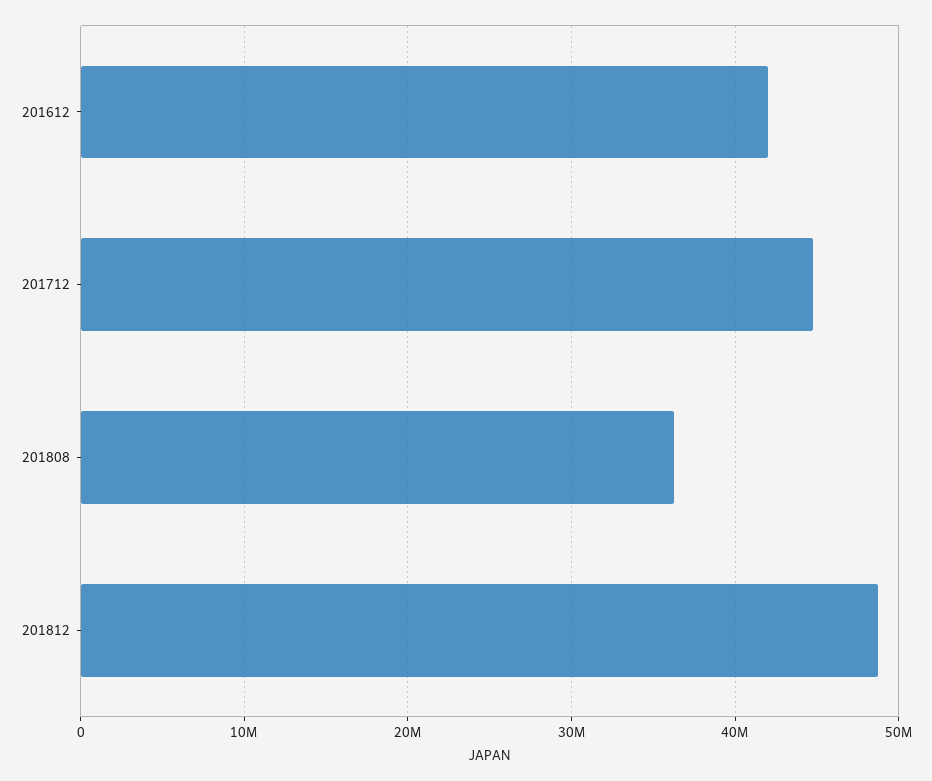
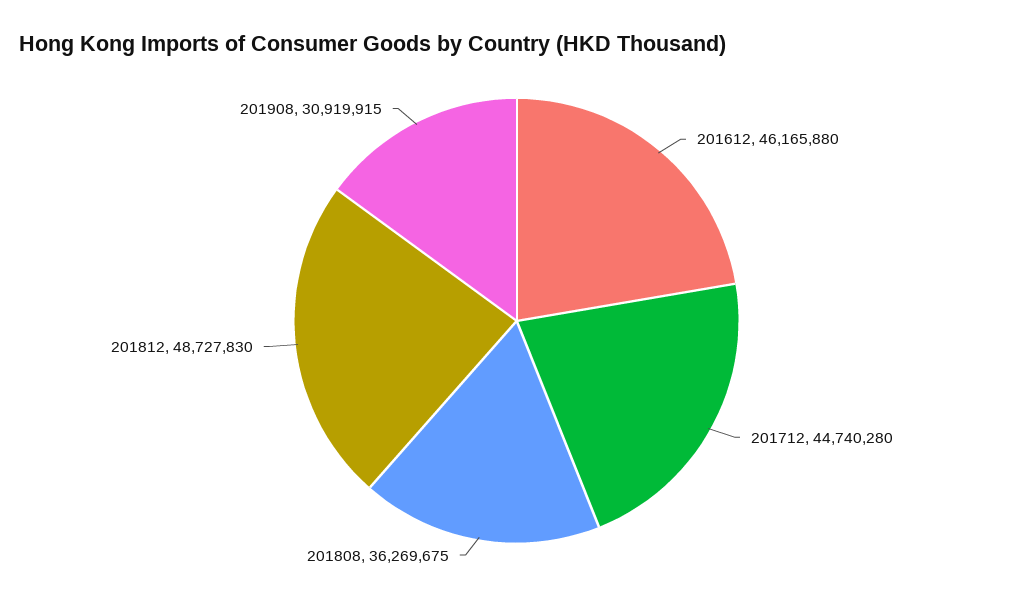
201612: 42000000 -> 46165880
201908: none -> 30919915

